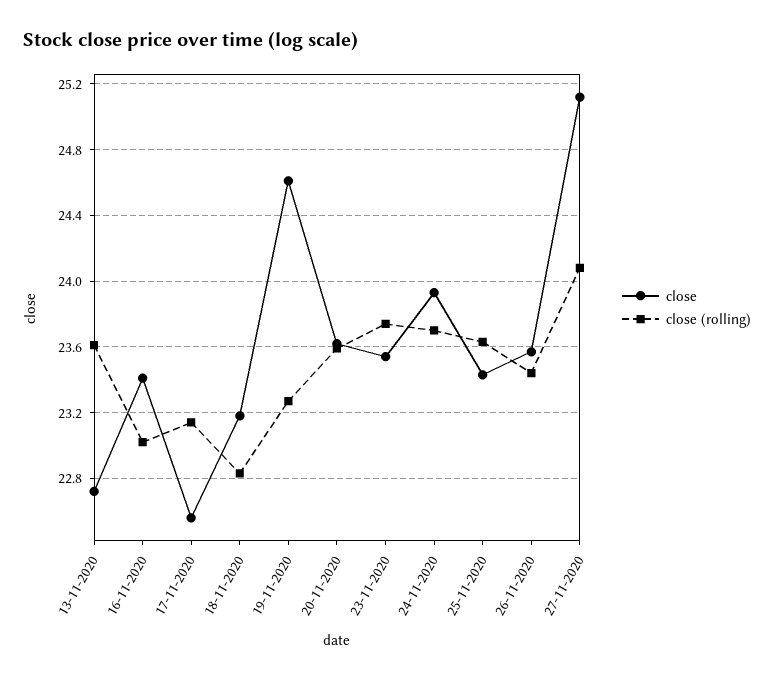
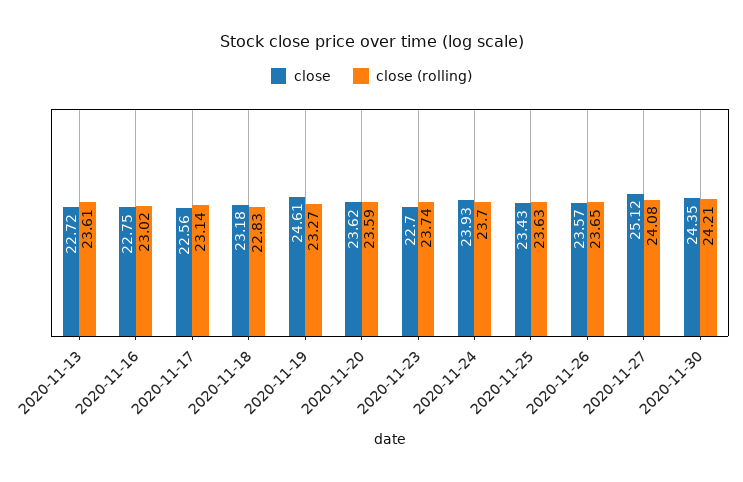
close, 16-11-2020: 23.4 -> 22.75
close, 23-11-2020: 23.55 -> 22.7
close (rolling), 26-11-2020: 23.45 -> 23.65
close, 2020-11-30: none -> 24.35
close (rolling), 2020-11-30: none -> 24.21

